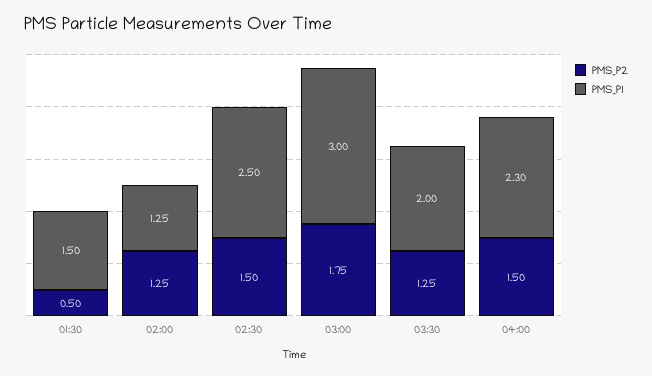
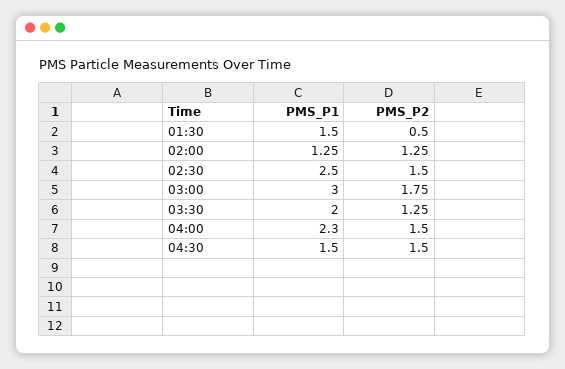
PMS_P1, 04:30: none -> 1.5
PMS_P2, 04:30: none -> 1.5

